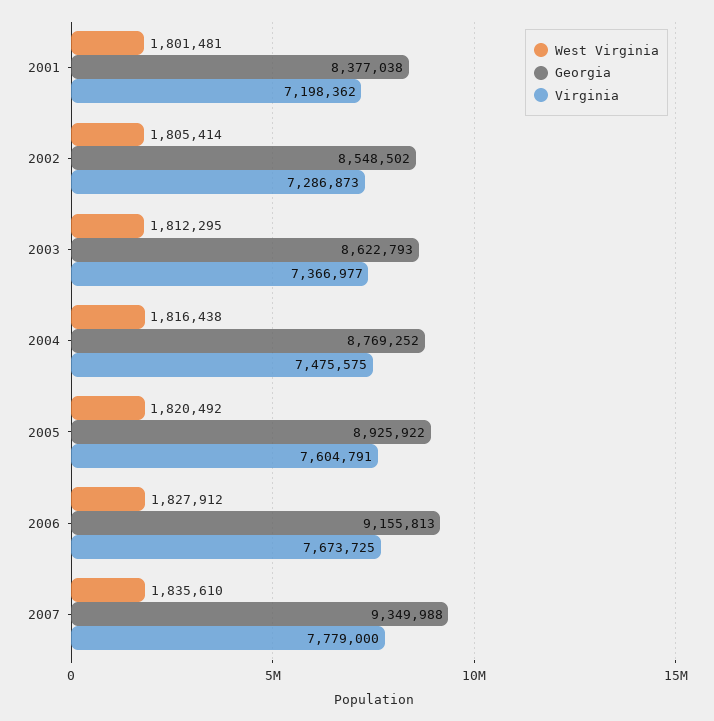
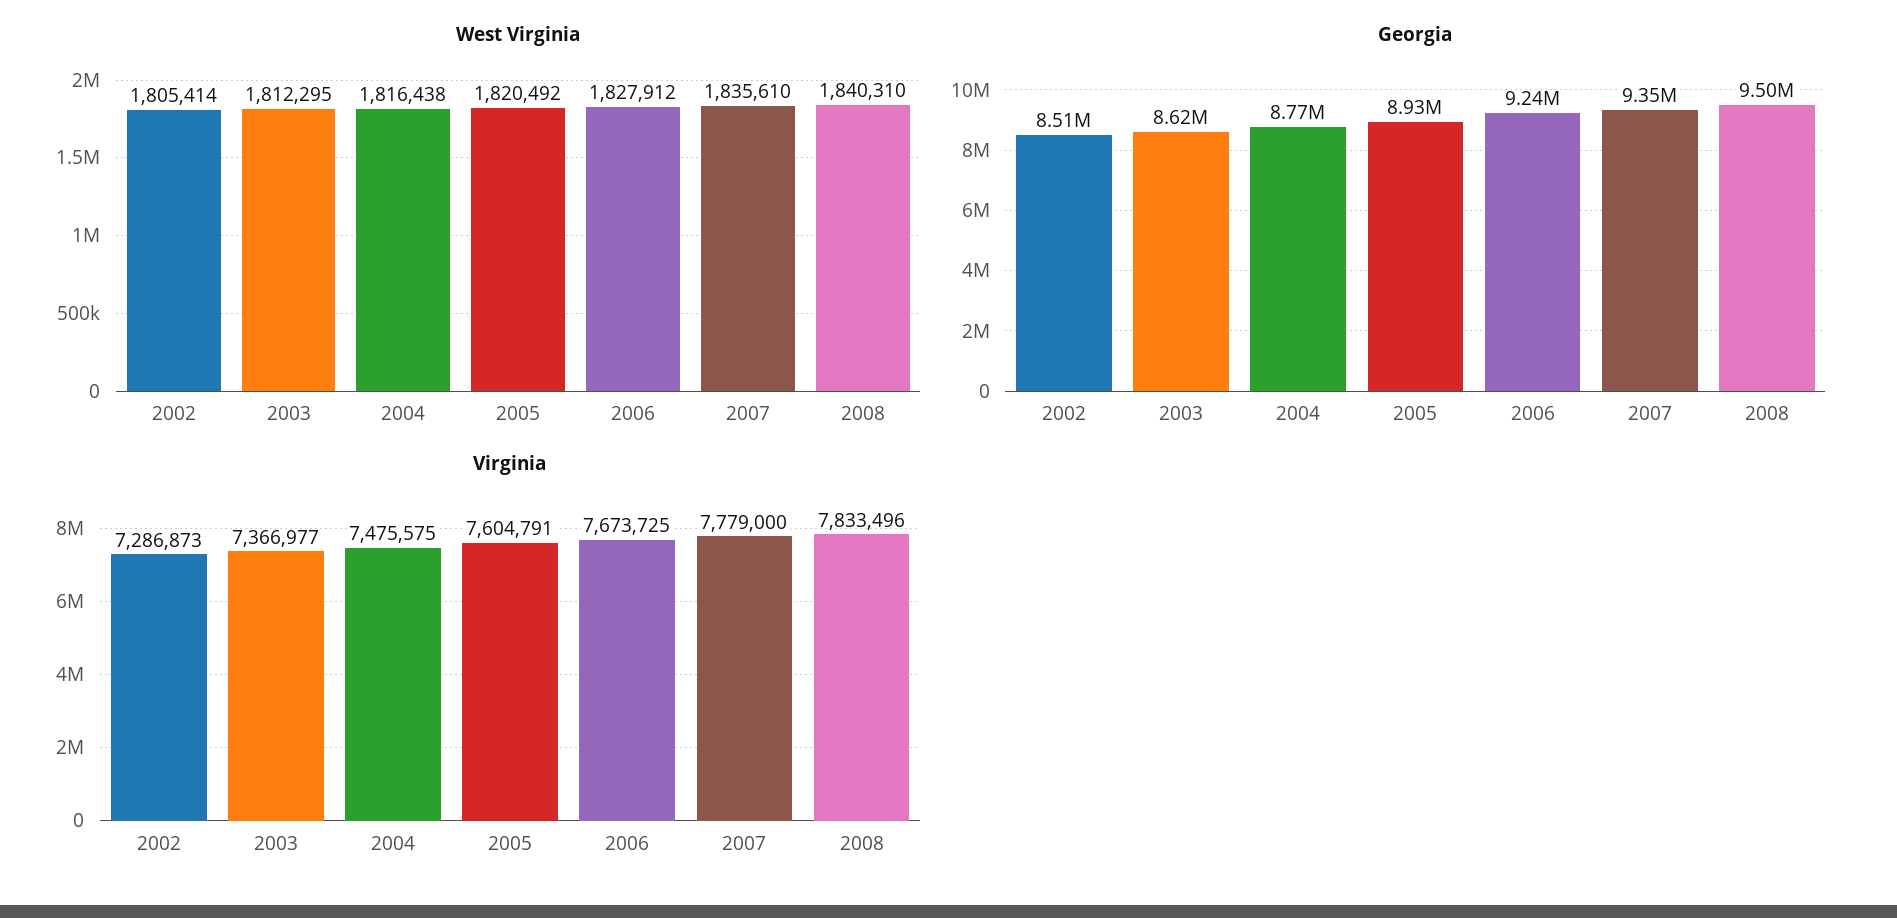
West Virginia, 2001: 1801481 -> none
Georgia, 2001: 8377038 -> none
Virginia, 2001: 7198362 -> none
Georgia, 2002: 8548502 -> 8510000
Georgia, 2006: 9155813 -> 9240000
West Virginia, 2008: none -> 1840310
Georgia, 2008: none -> 9500000
Virginia, 2008: none -> 7833496

